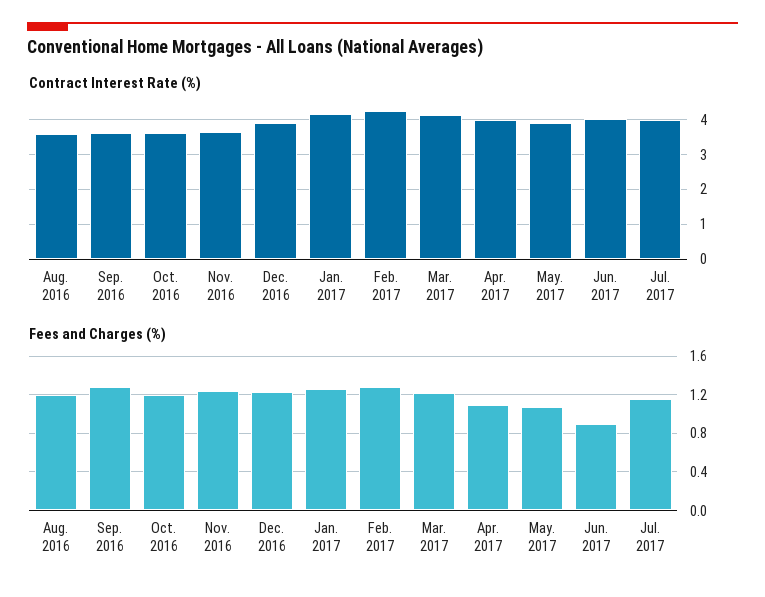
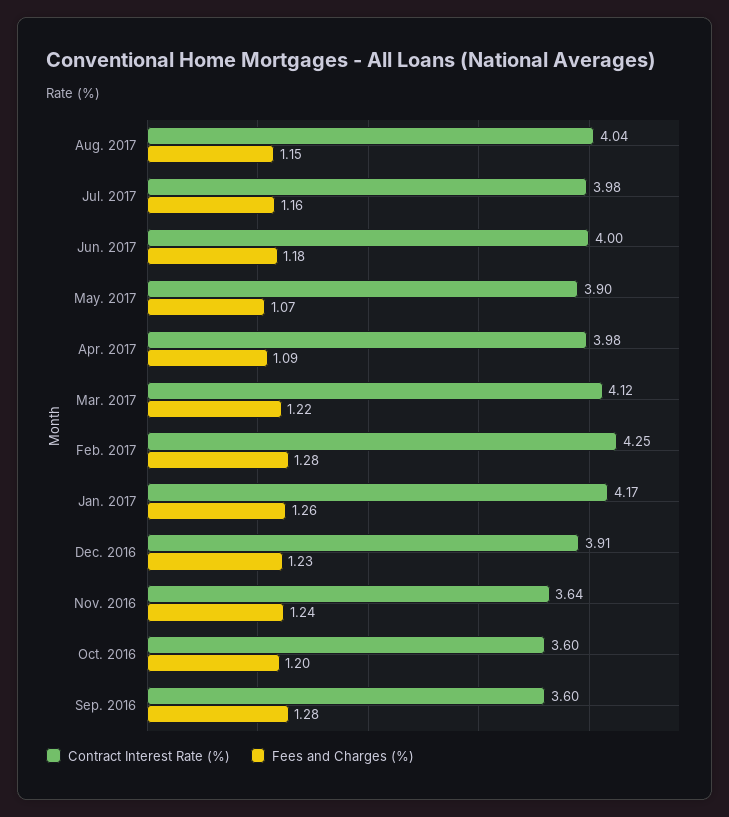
Contract Interest Rate (%), Aug. 2016: 3.6 -> none
Fees and Charges (%), Aug. 2016: 1.2 -> none
Fees and Charges (%), Jun. 2017: 0.9 -> 1.18
Contract Interest Rate (%), Aug. 2017: none -> 4.04
Fees and Charges (%), Aug. 2017: none -> 1.15

